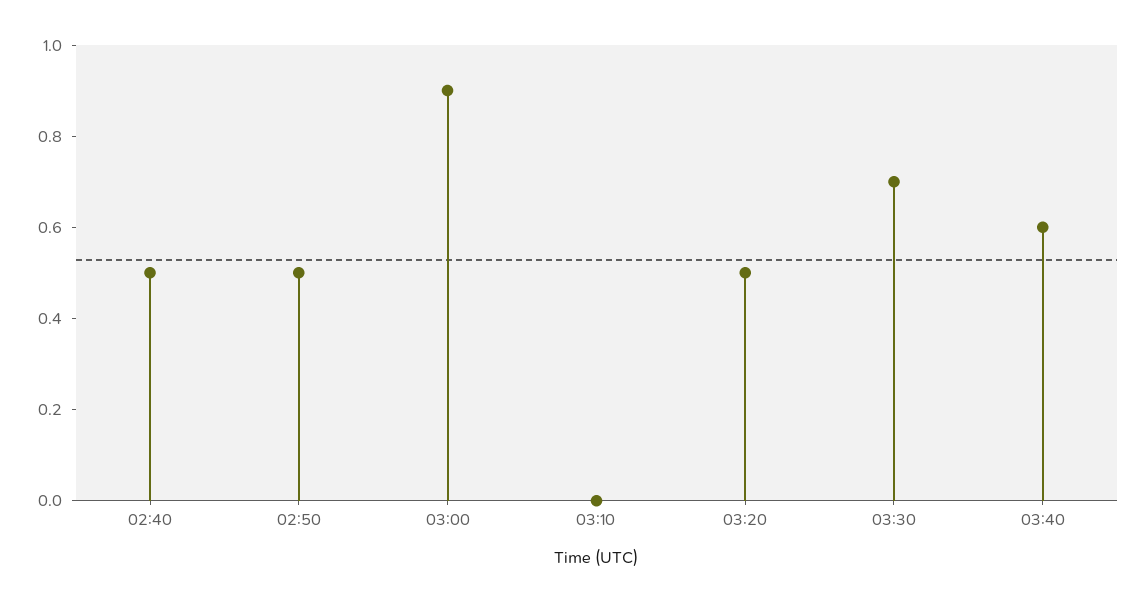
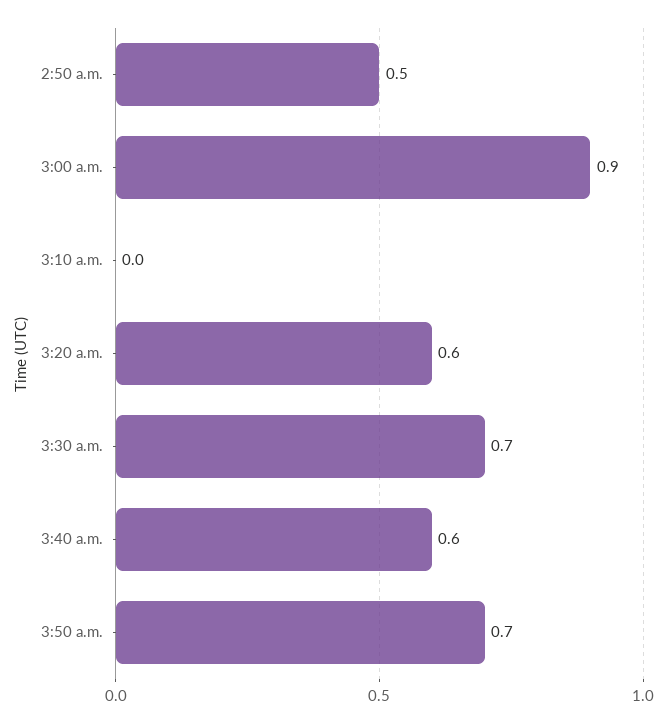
02:40: 0.5 -> none
03:20: 0.5 -> 0.6
3:50 a.m.: none -> 0.7

